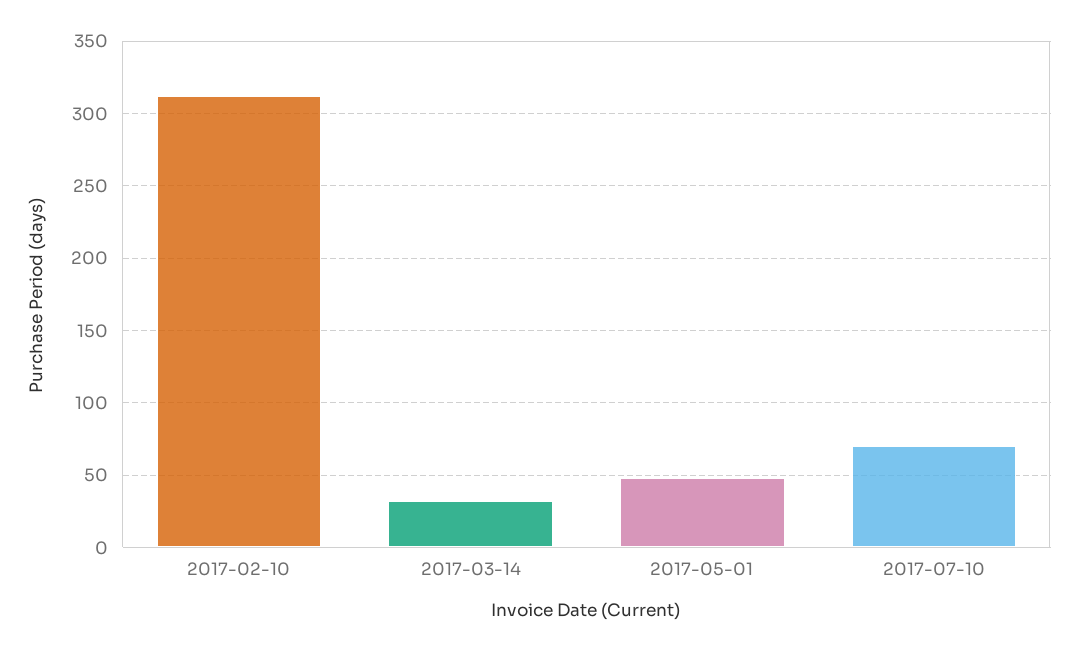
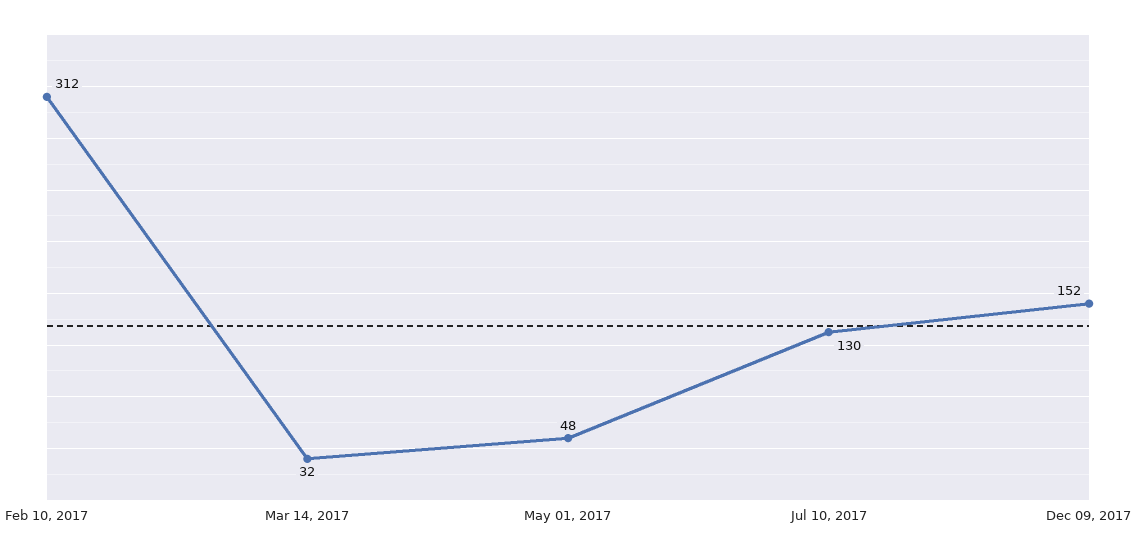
2017-07-10: 70 -> 130
Dec 09, 2017: none -> 152

